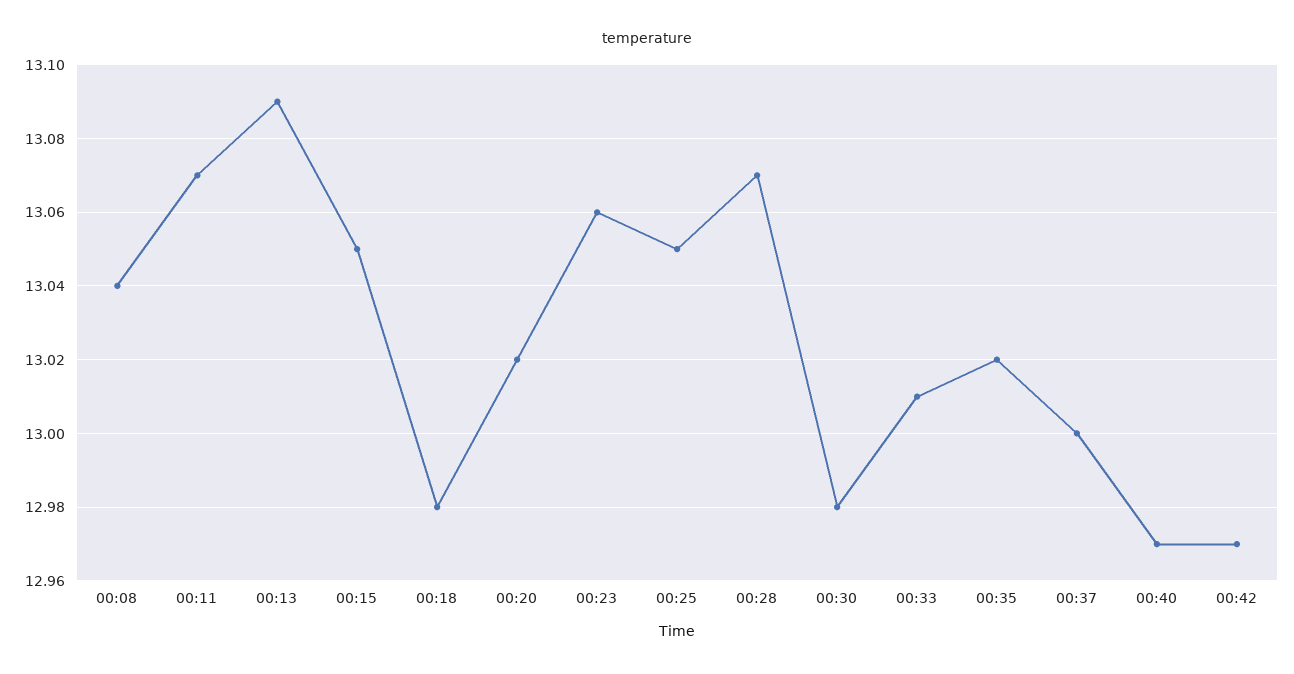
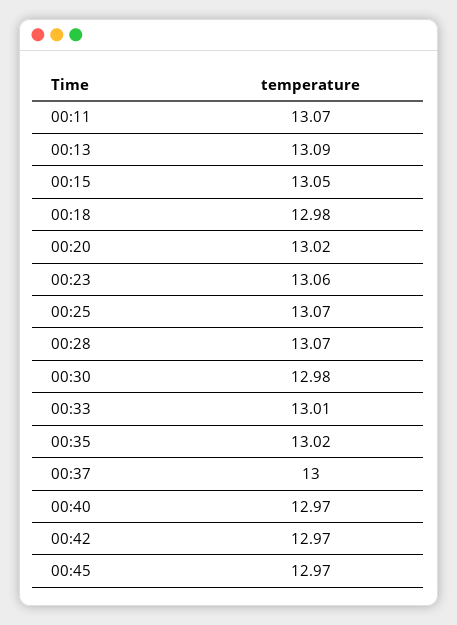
00:08: 13.04 -> none
00:25: 13.05 -> 13.07
00:45: none -> 12.97

